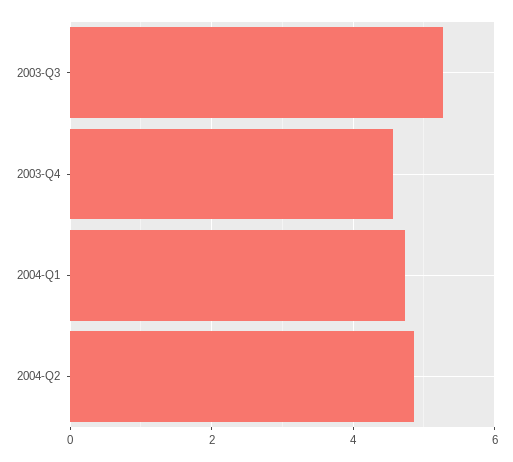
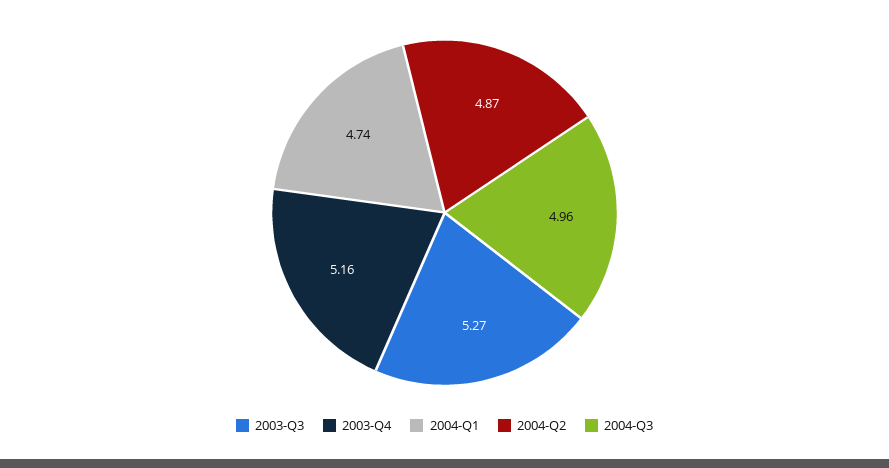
2003-Q4: 4.6 -> 5.16
2004-Q3: none -> 4.96

